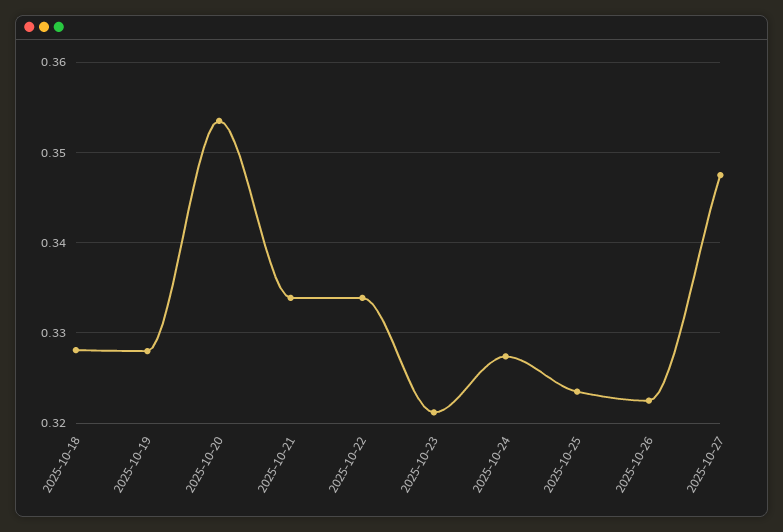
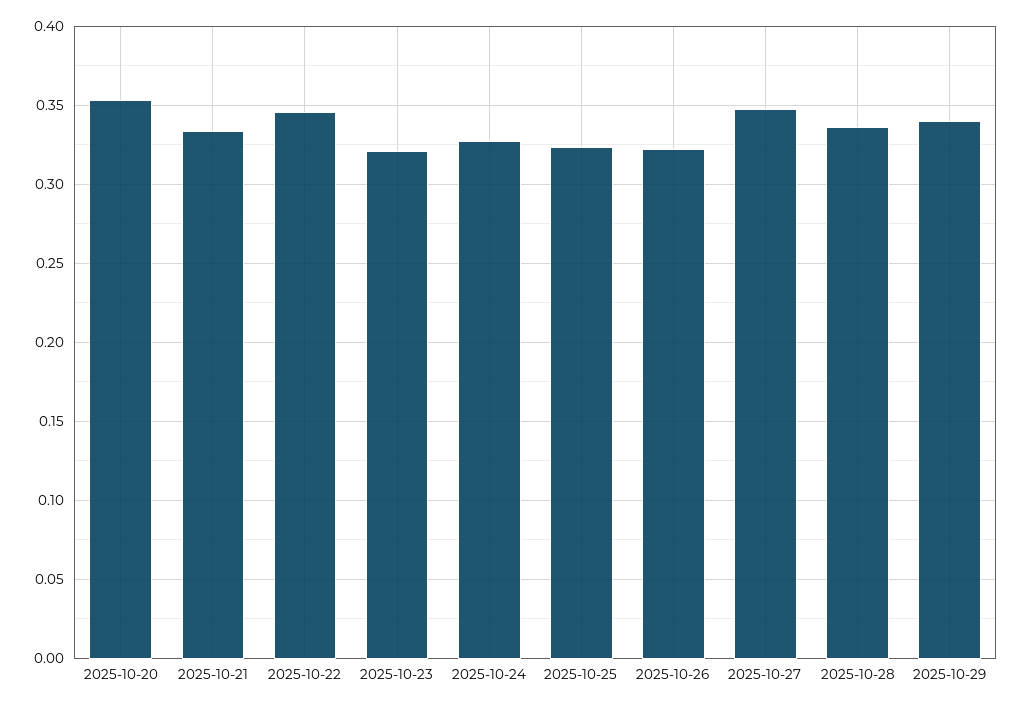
2025-10-18: 0.328 -> none
2025-10-19: 0.328 -> none
2025-10-22: 0.334 -> 0.345
2025-10-28: none -> 0.335
2025-10-29: none -> 0.34

